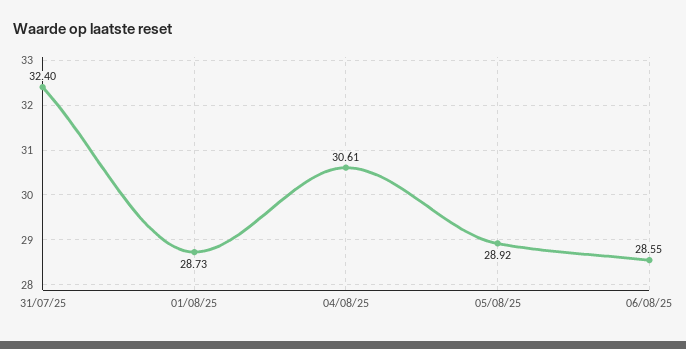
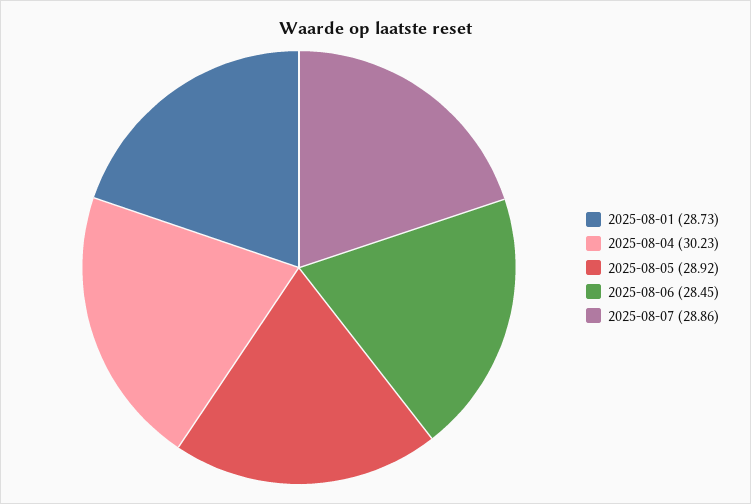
31/07/25: 32.4 -> none
04/08/25: 30.61 -> 30.23
06/08/25: 28.55 -> 28.45
2025-08-07: none -> 28.86

